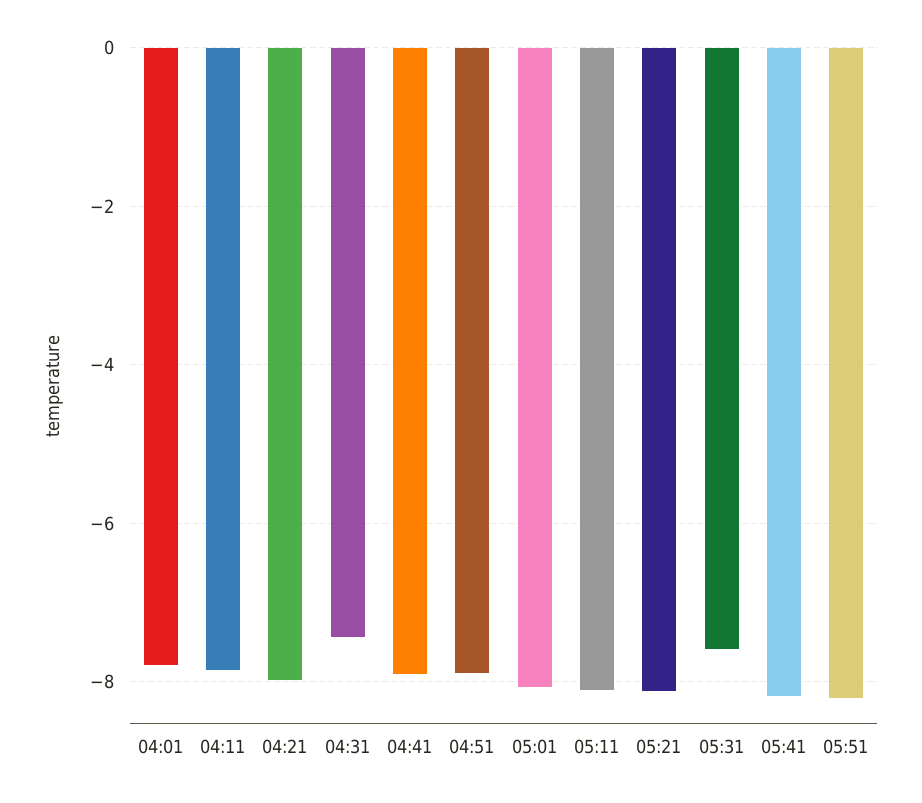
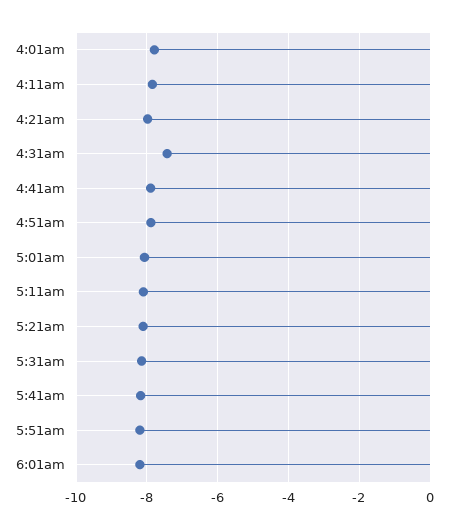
05:31: -7.6 -> -8.2
6:01am: none -> -8.2

